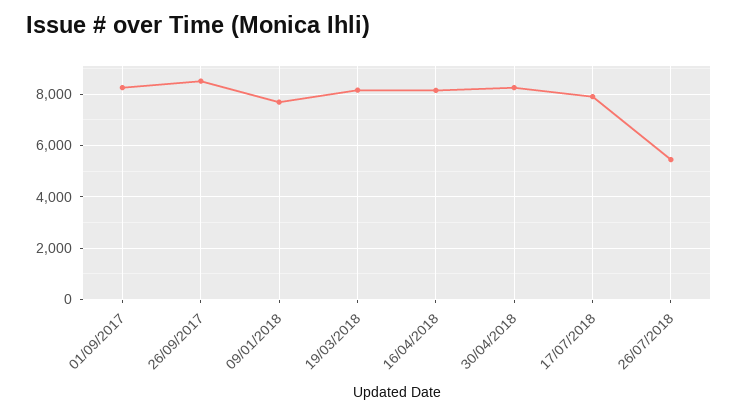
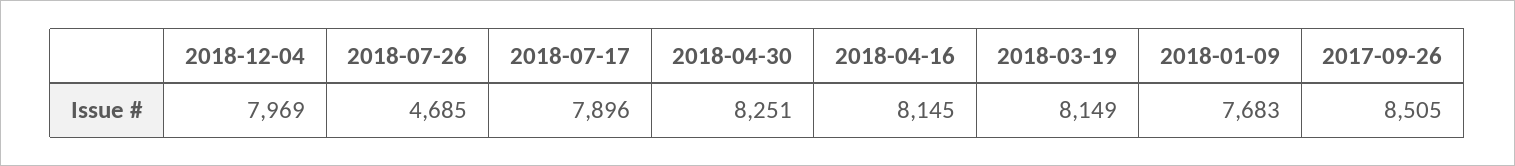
01/09/2017: 8250 -> none
26/07/2018: 5500 -> 4685
2018-12-04: none -> 7969

